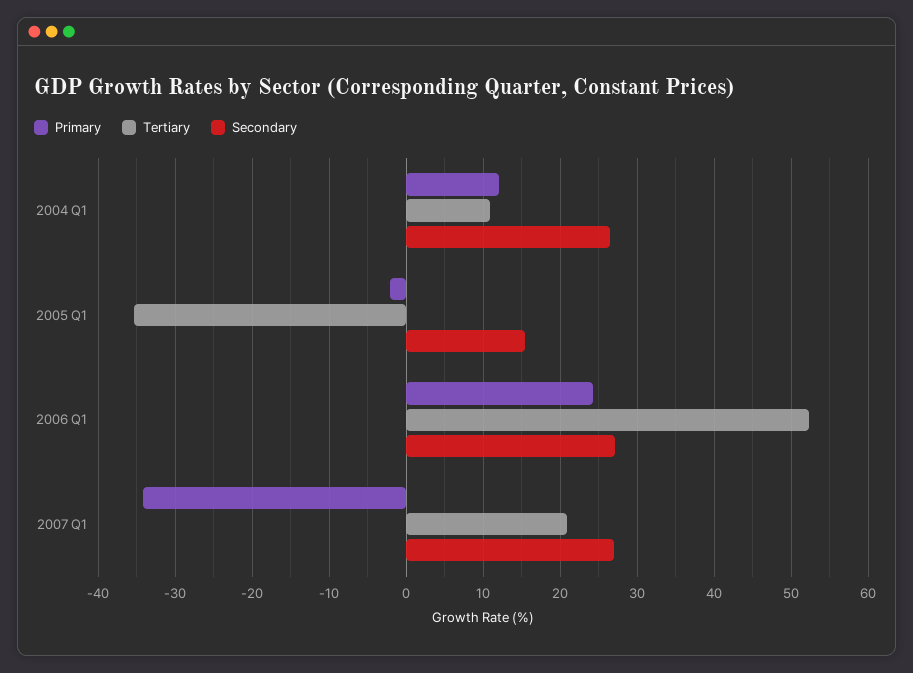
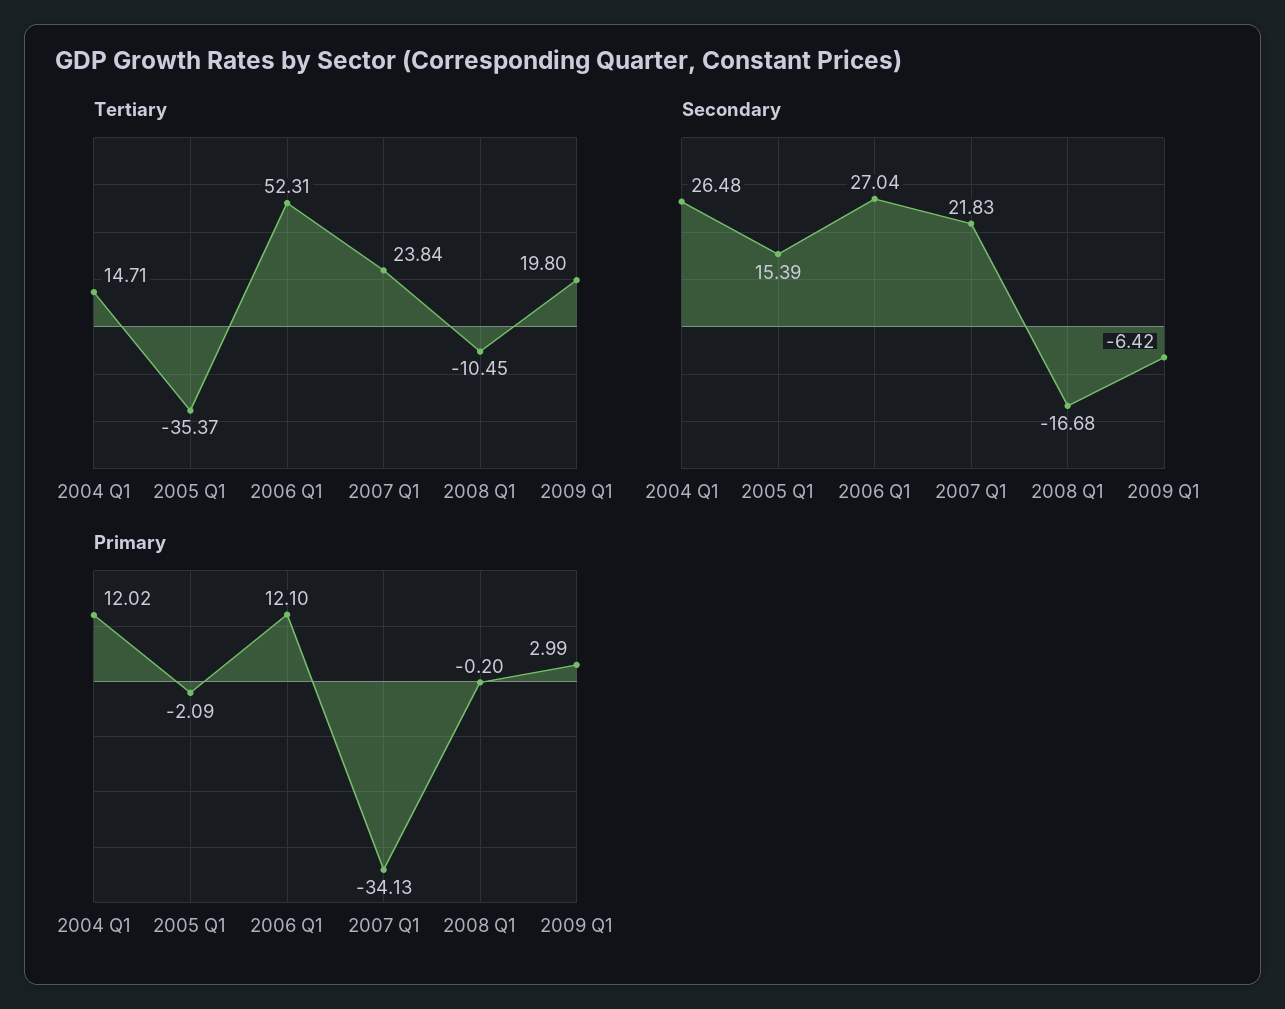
Tertiary, 2004 Q1: 11 -> 14.71
Primary, 2006 Q1: 24 -> 12.1
Tertiary, 2007 Q1: 21 -> 23.84
Secondary, 2007 Q1: 27 -> 21.83
Tertiary, 2008 Q1: none -> -10.45
Tertiary, 2009 Q1: none -> 19.8
Secondary, 2008 Q1: none -> -16.68
Secondary, 2009 Q1: none -> -6.42
Primary, 2008 Q1: none -> -0.2
Primary, 2009 Q1: none -> 2.99

